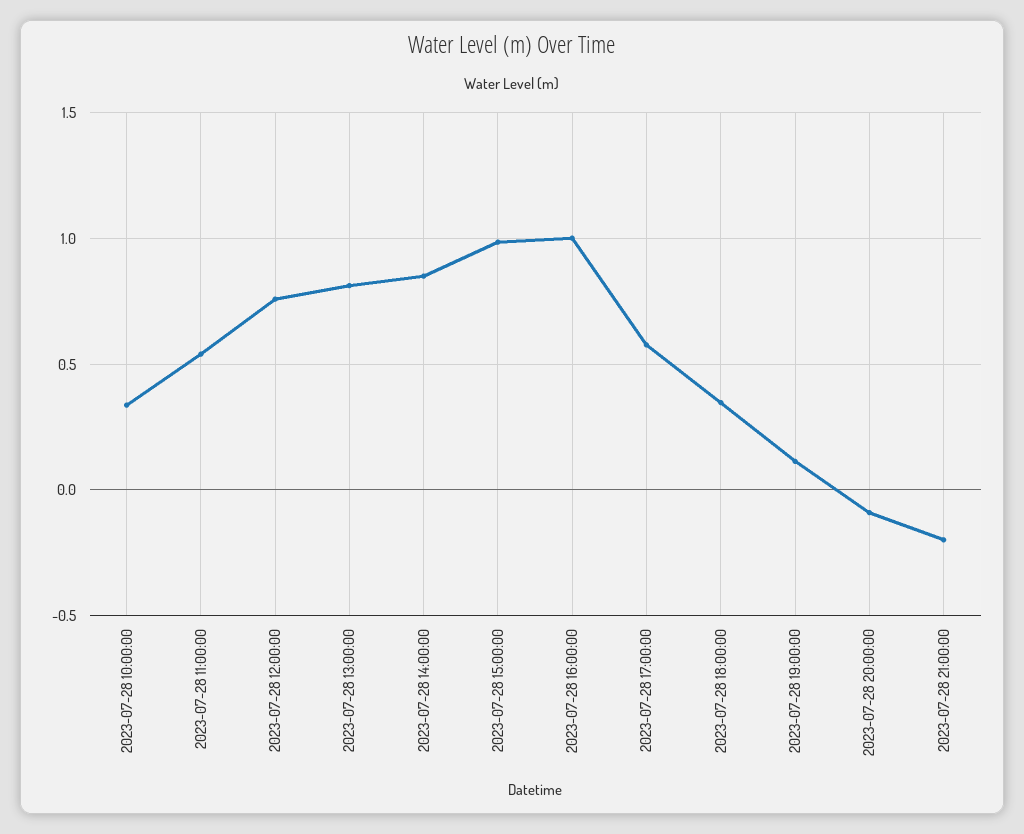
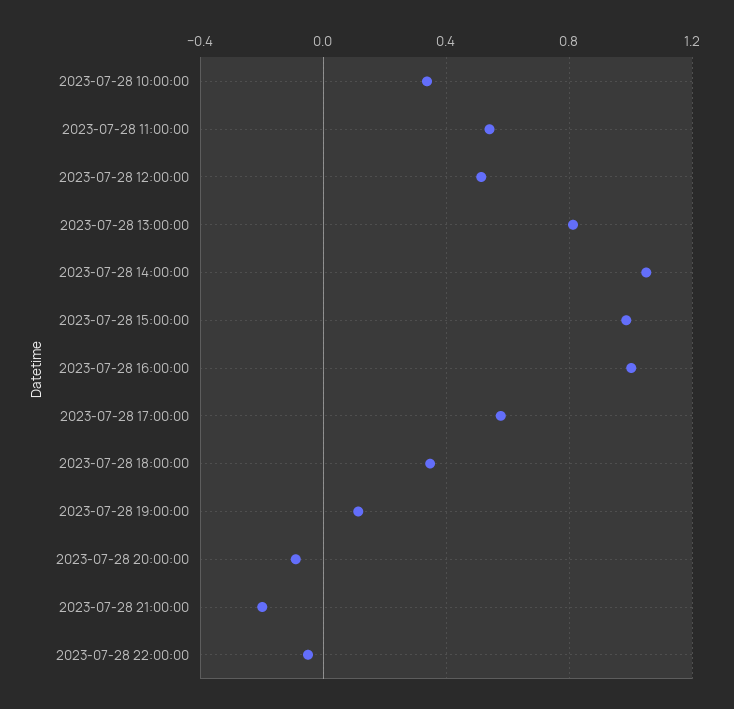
2023-07-28 12:00:00: 0.75 -> 0.5
2023-07-28 14:00:00: 0.85 -> 1.05
2023-07-28 22:00:00: none -> -0.05

